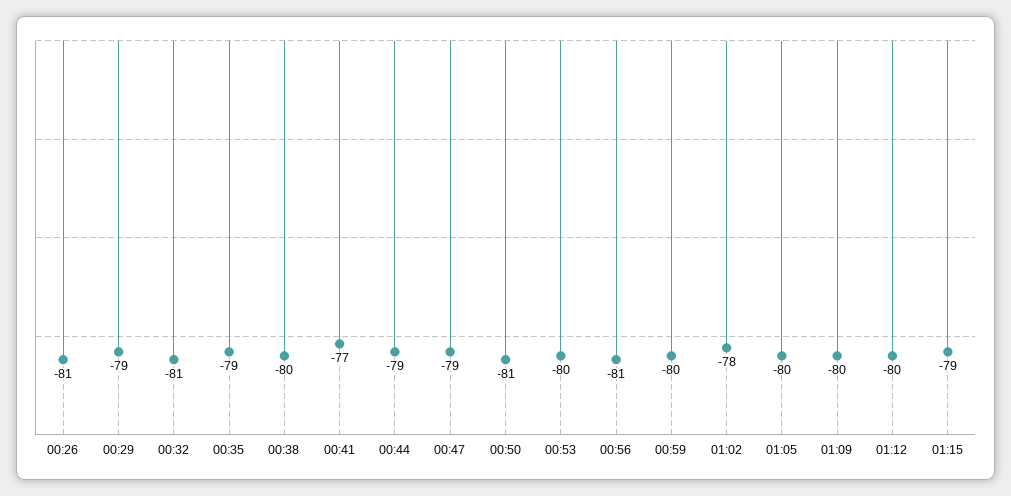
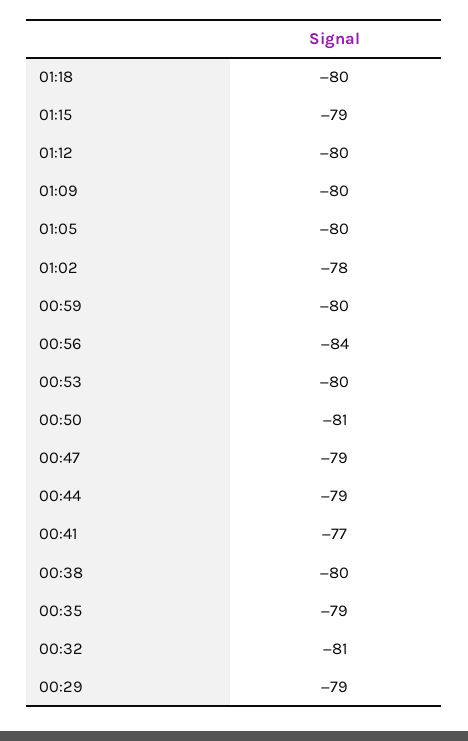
00:26: -81 -> none
00:56: -81 -> -84
01:18: none -> -80

